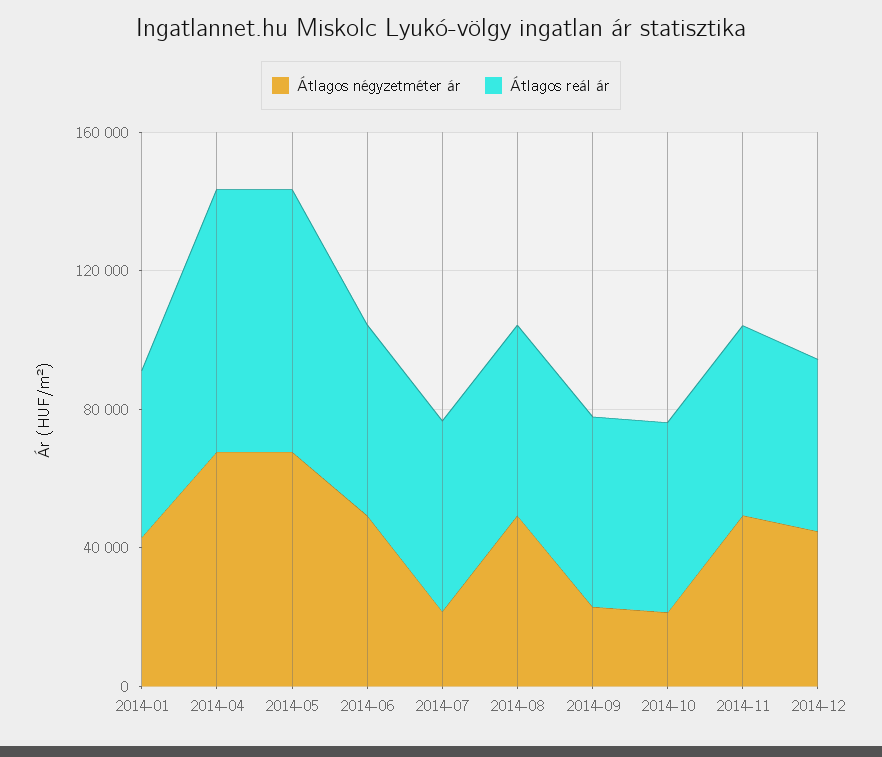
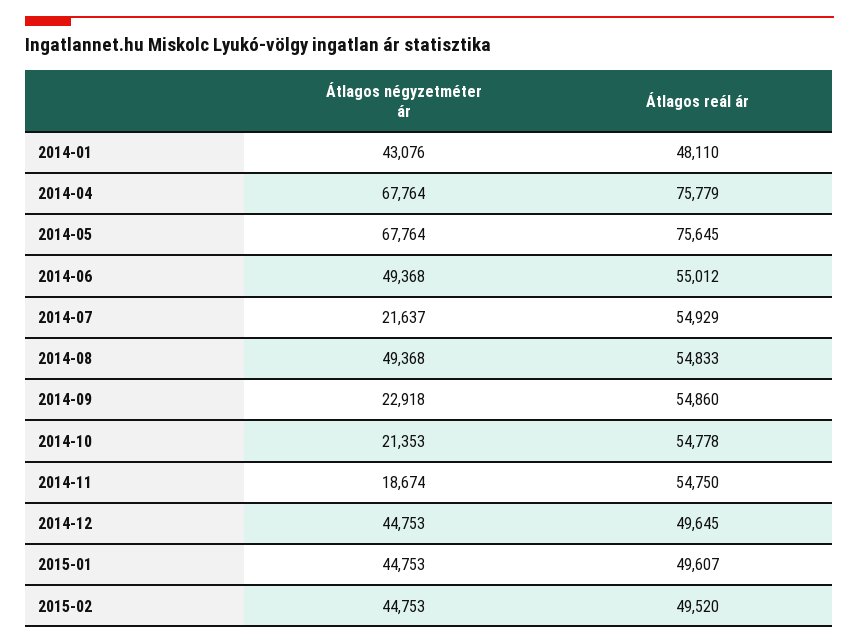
Átlagos négyzetméter ár, 2014-11: 50000 -> 18674
Átlagos négyzetméter ár, 2015-01: none -> 44753
Átlagos reál ár, 2015-01: none -> 49607
Átlagos négyzetméter ár, 2015-02: none -> 44753
Átlagos reál ár, 2015-02: none -> 49520

